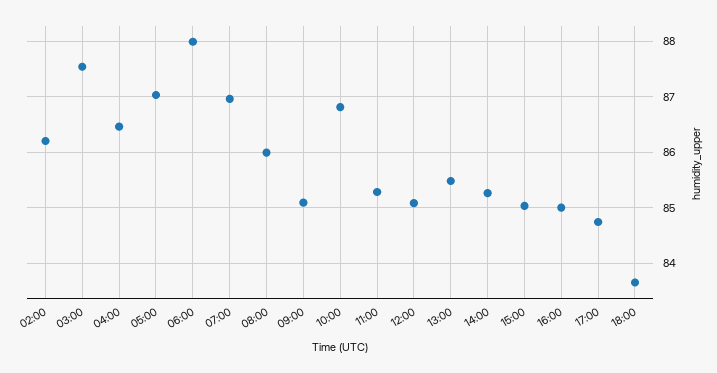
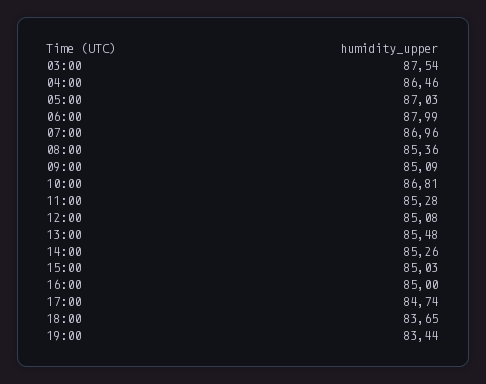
02:00: 86.2 -> none
08:00: 86 -> 85.36
19:00: none -> 83.44

